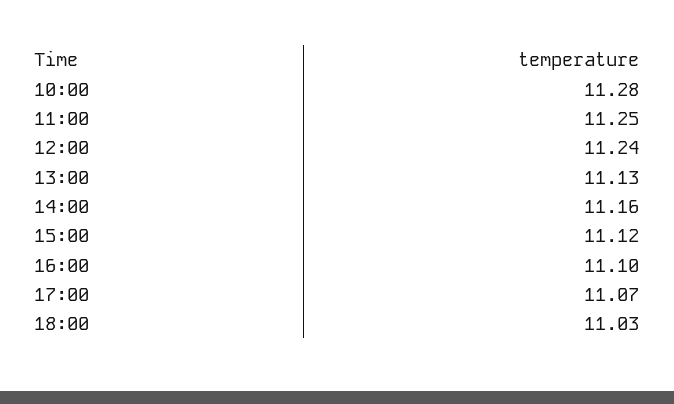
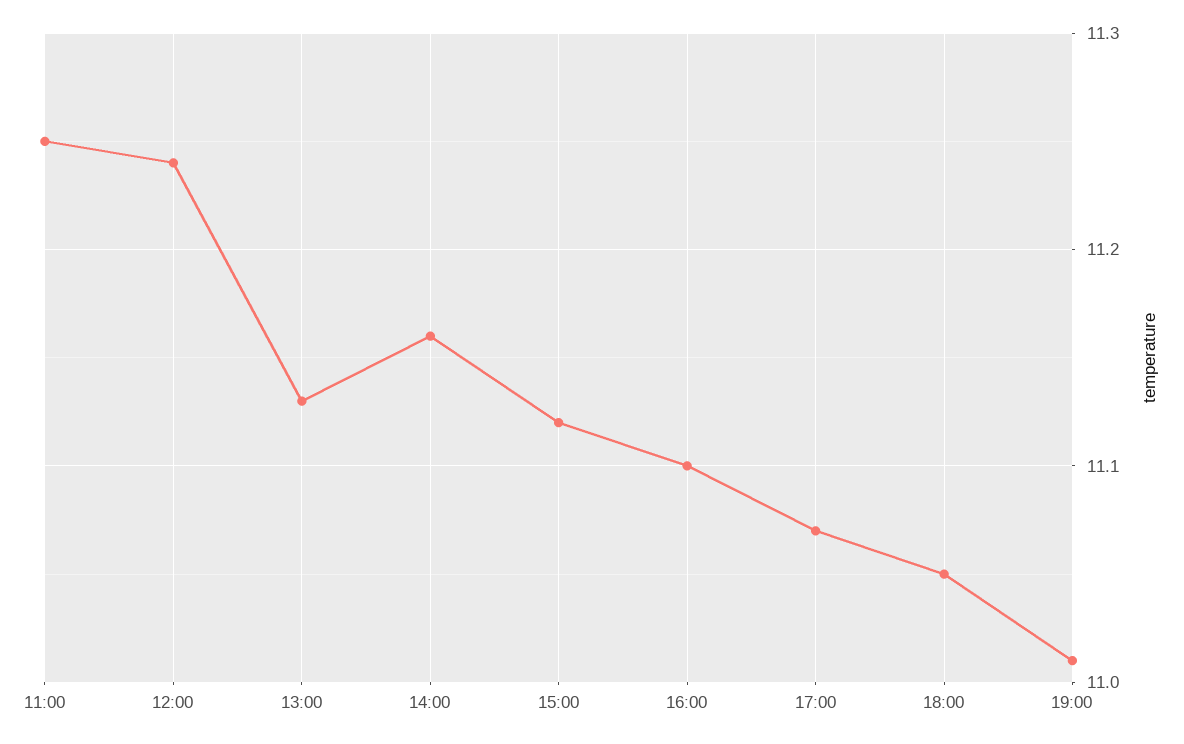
10:00: 11.28 -> none
18:00: 11.03 -> 11.05
19:00: none -> 11.01

